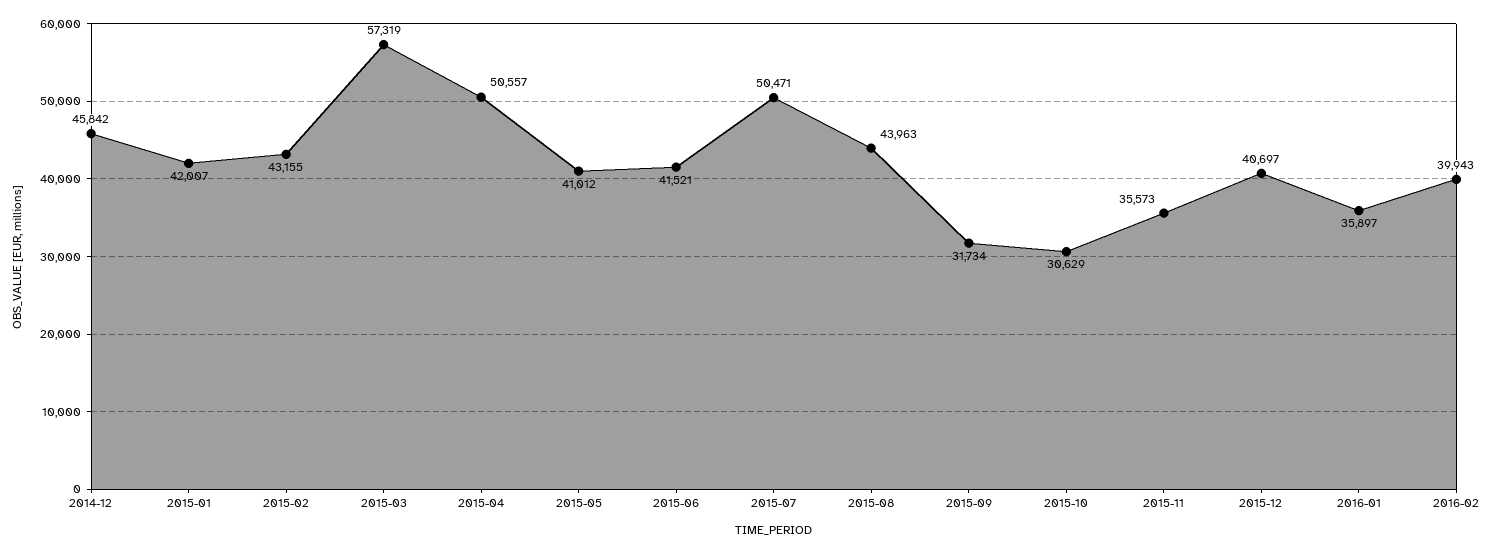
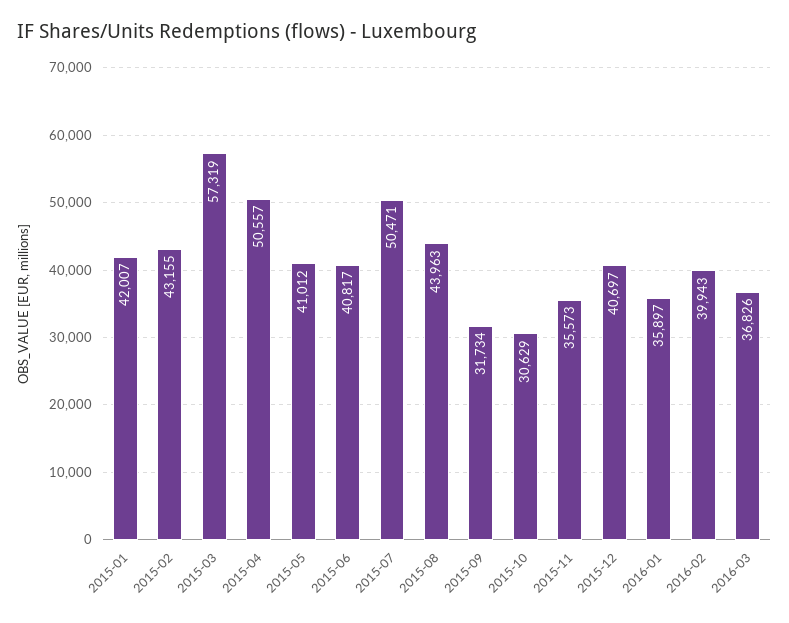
2014-12: 45842 -> none
2015-06: 41521 -> 40817
2016-03: none -> 36826

